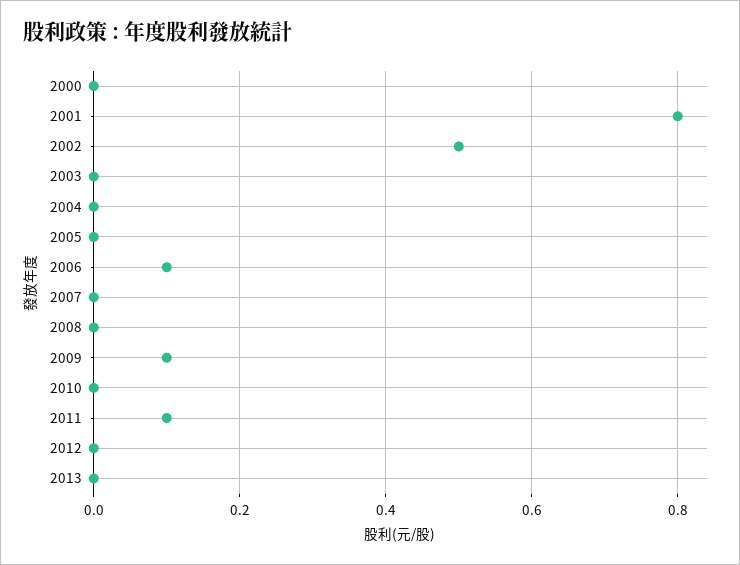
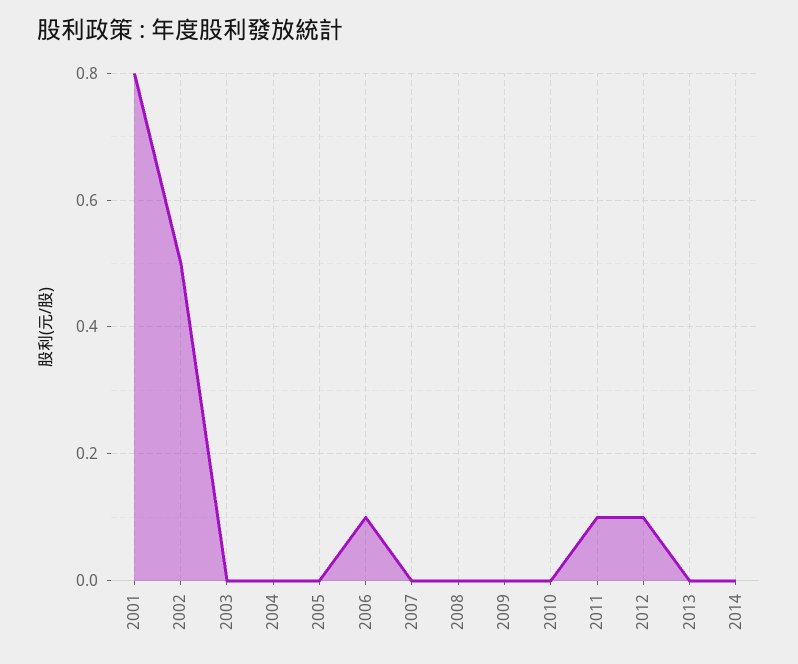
2000: 0 -> none
2009: 0.1 -> 0
2012: 0 -> 0.1
2014: none -> 0

